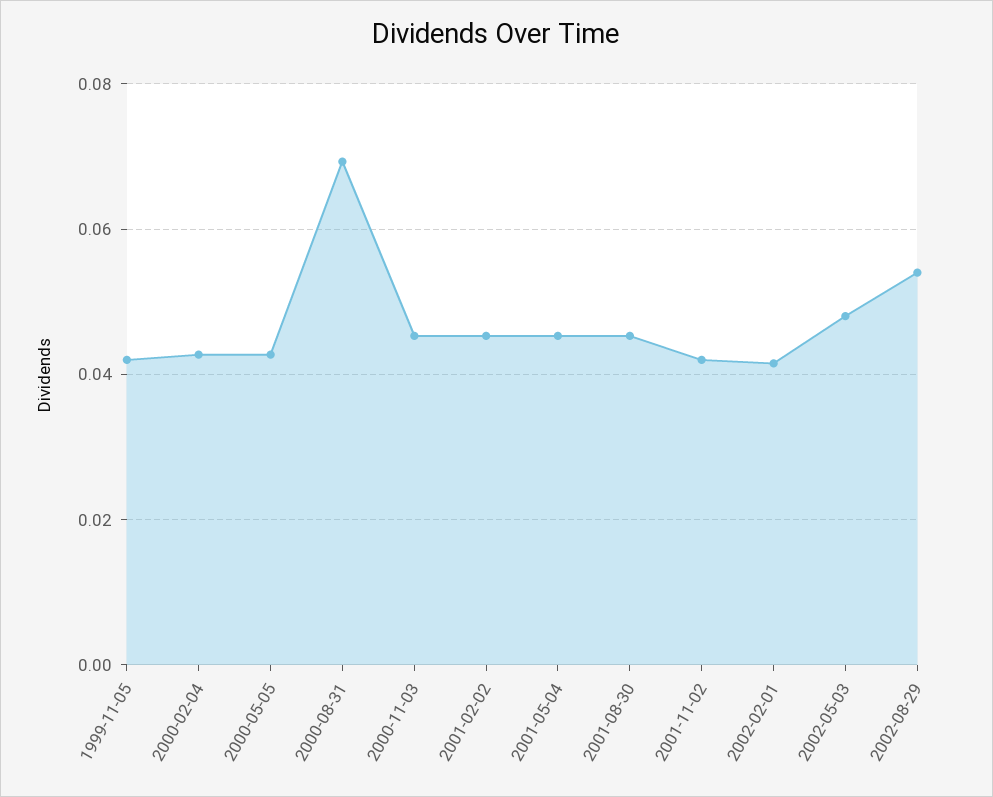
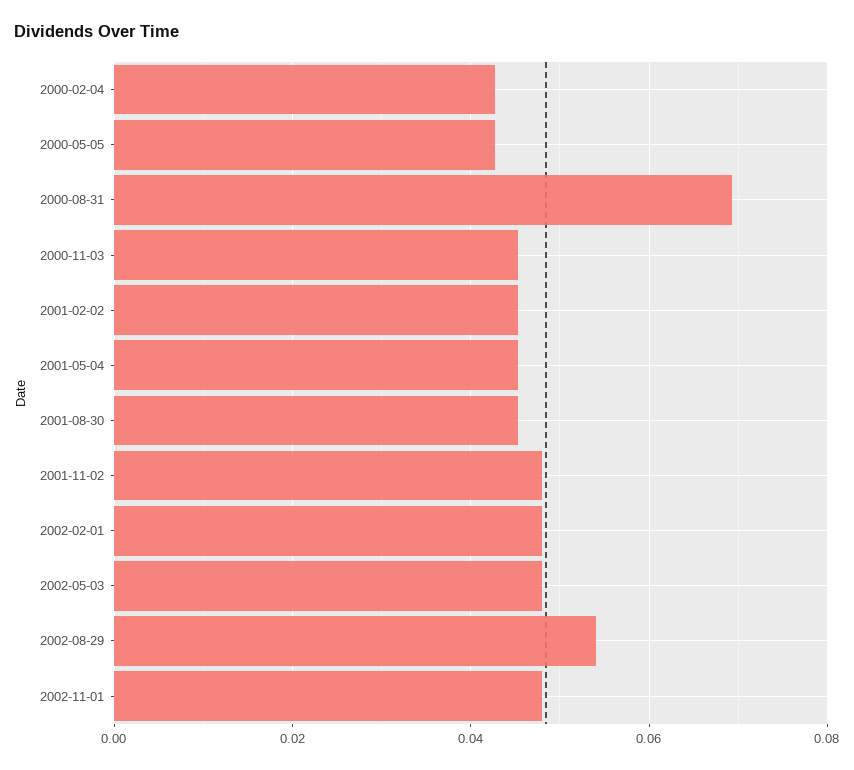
1999-11-05: 0.042 -> none
2001-11-02: 0.042 -> 0.048
2002-02-01: 0.042 -> 0.048
2002-11-01: none -> 0.048

